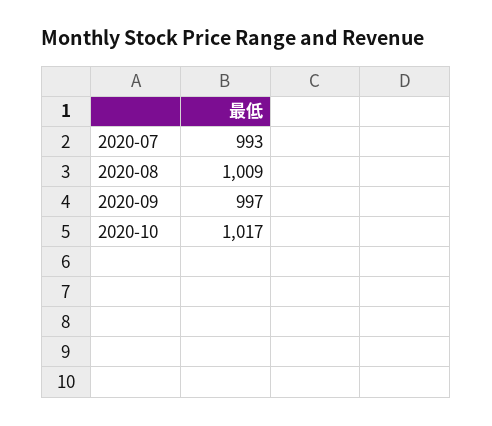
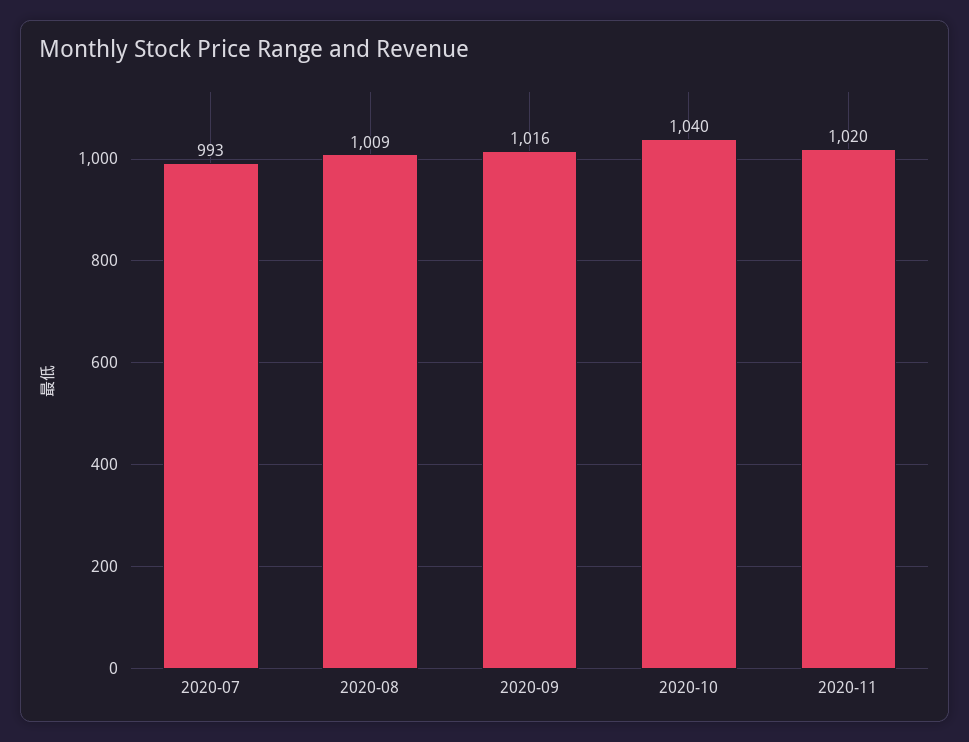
2020-09: 997 -> 1016
2020-10: 1017 -> 1040
2020-11: none -> 1020

